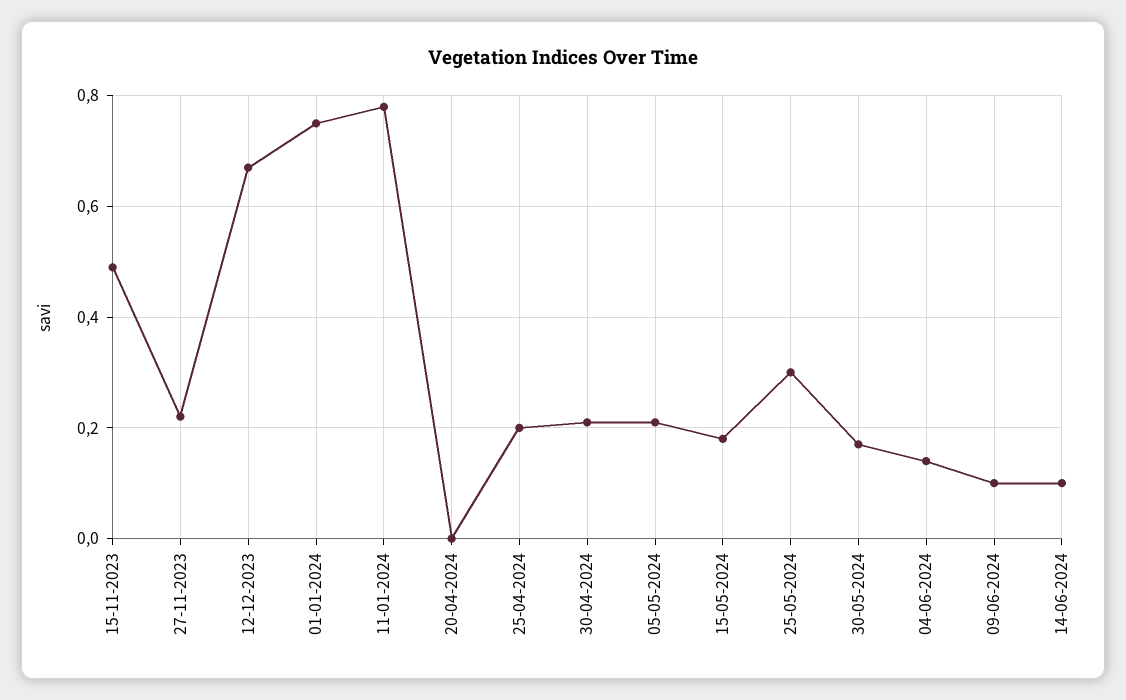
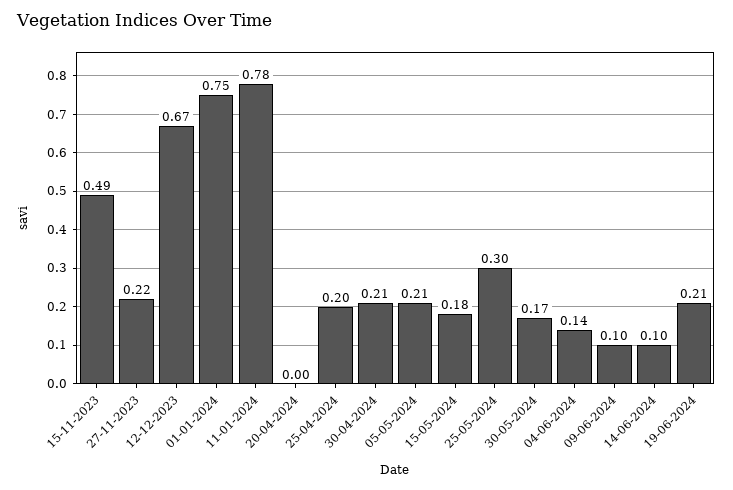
19-06-2024: none -> 0.21

